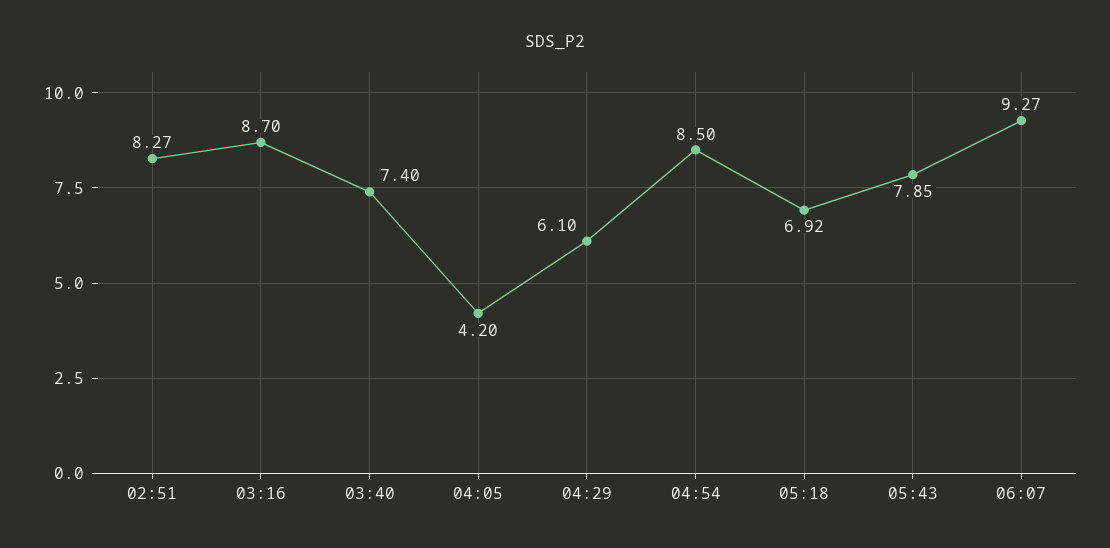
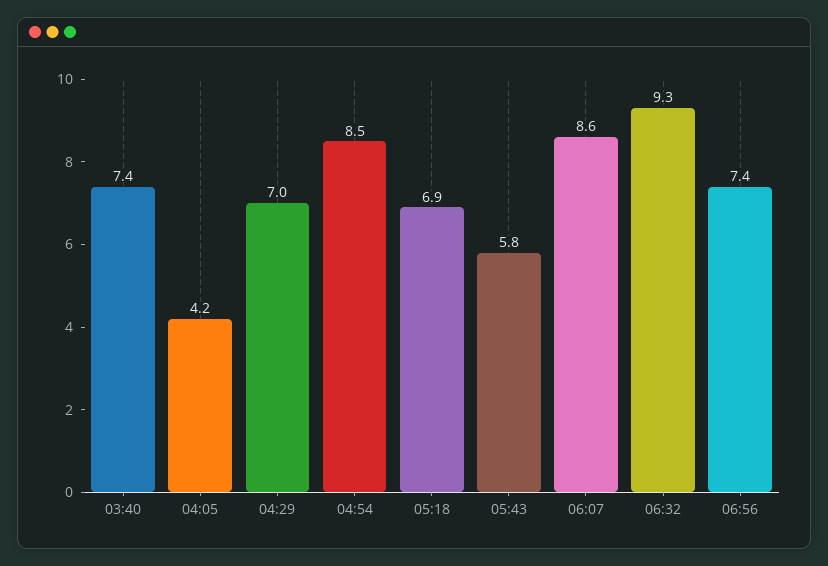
02:51: 8.27 -> none
03:16: 8.7 -> none
04:29: 6.1 -> 7
05:43: 7.85 -> 5.8
06:07: 9.27 -> 8.6
06:32: none -> 9.3
06:56: none -> 7.4

